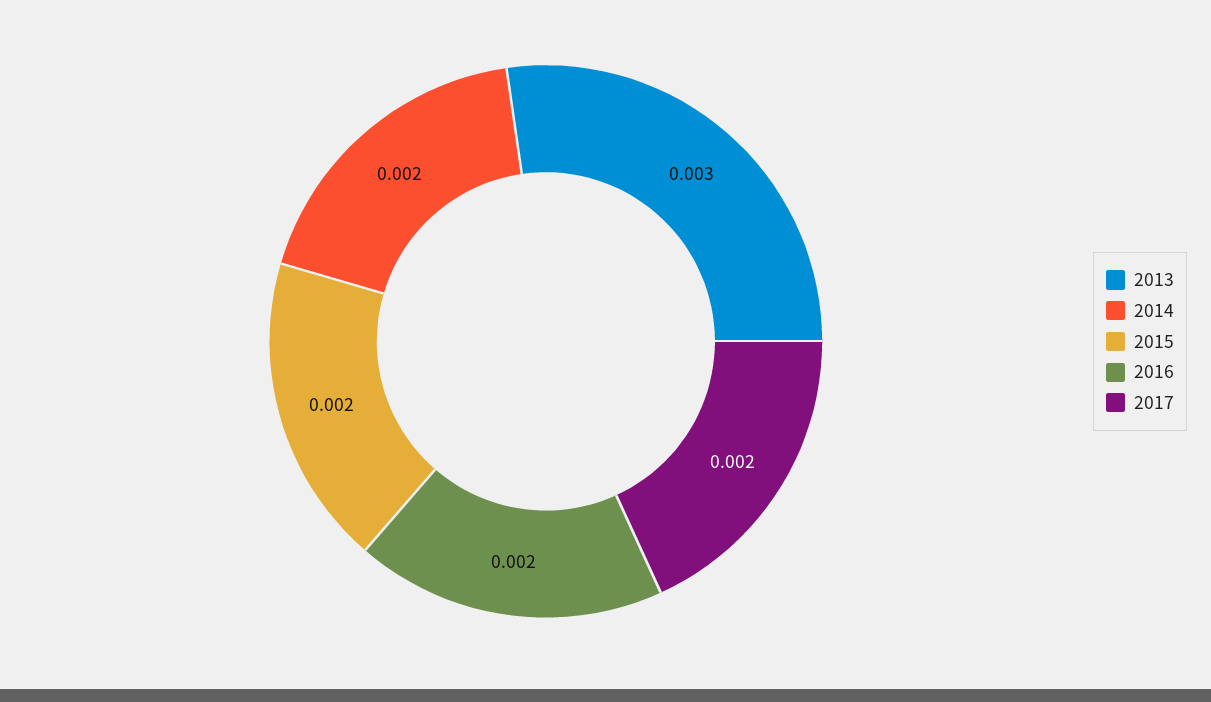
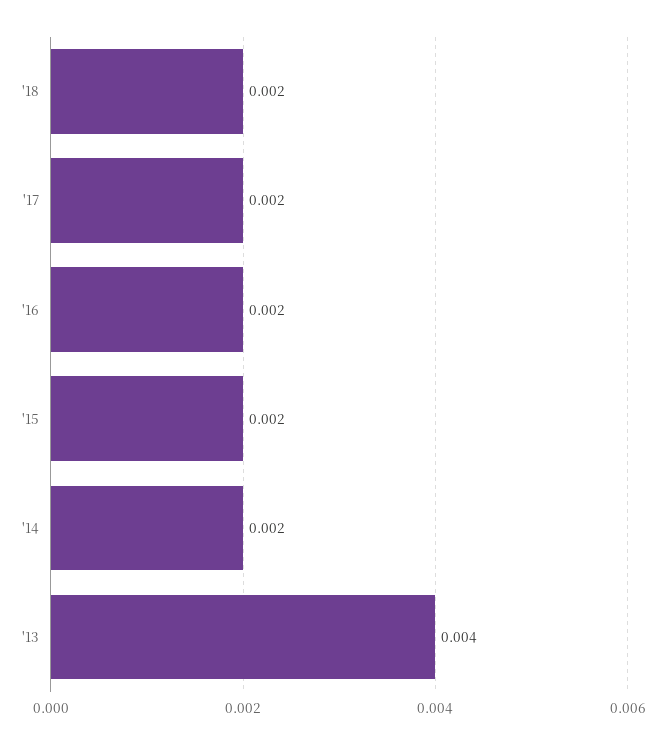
2013: 0.003 -> 0.004
'18: none -> 0.002

